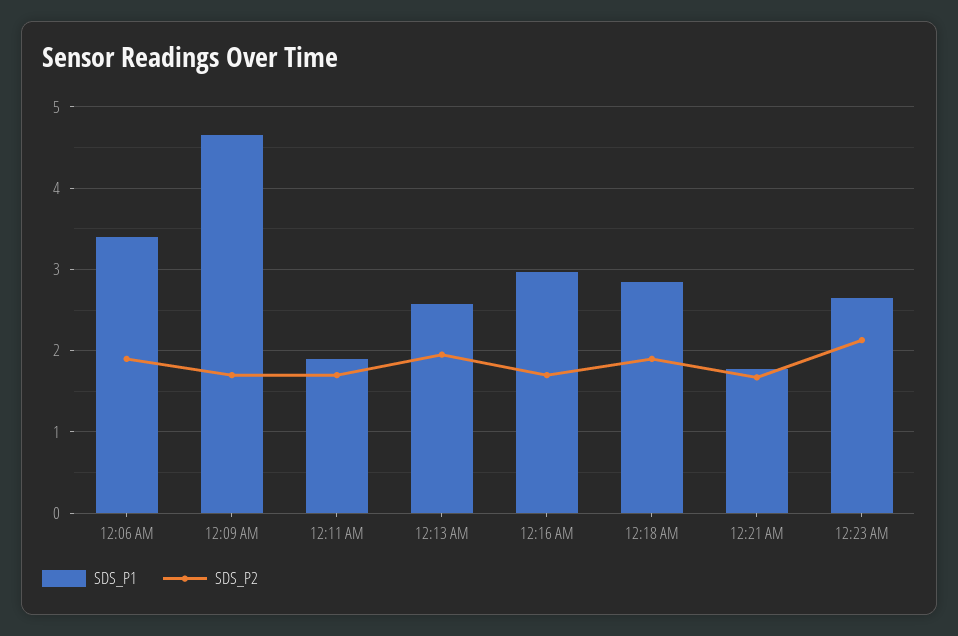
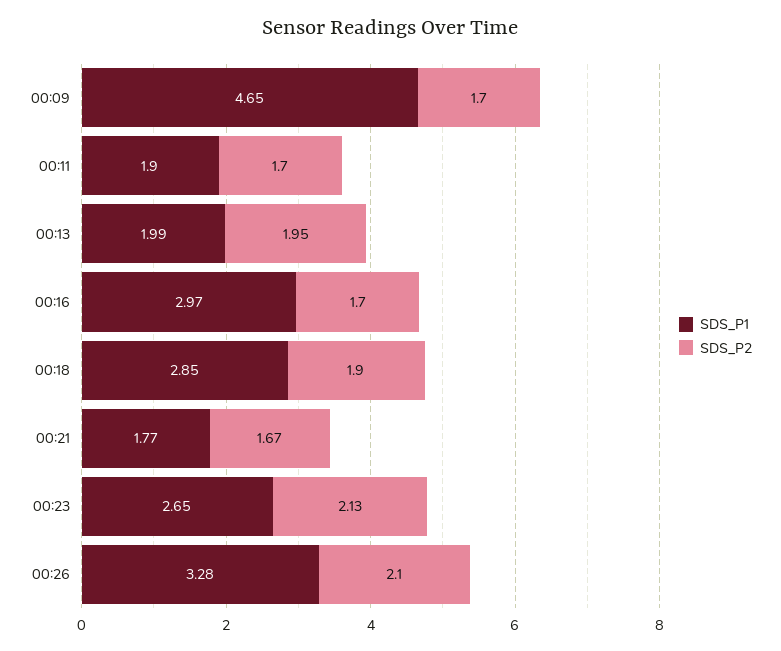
SDS_P1, 12:06 AM: 3.4 -> none
SDS_P2, 12:06 AM: 1.9 -> none
SDS_P1, 12:13 AM: 2.6 -> 1.99
SDS_P1, 00:26: none -> 3.28
SDS_P2, 00:26: none -> 2.1

